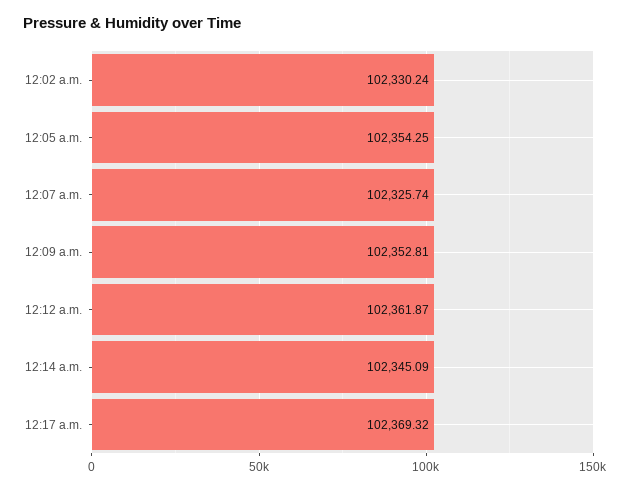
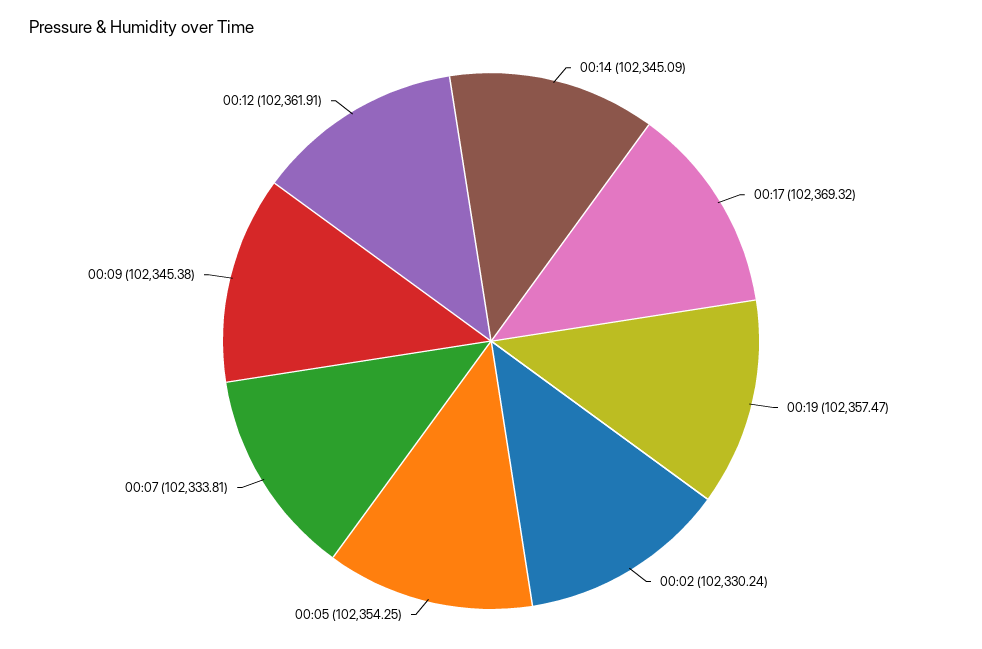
12:07 a.m.: 102325.74 -> 102333.81
12:09 a.m.: 102352.81 -> 102345.38
12:12 a.m.: 102361.87 -> 102361.91
00:19: none -> 102357.47

